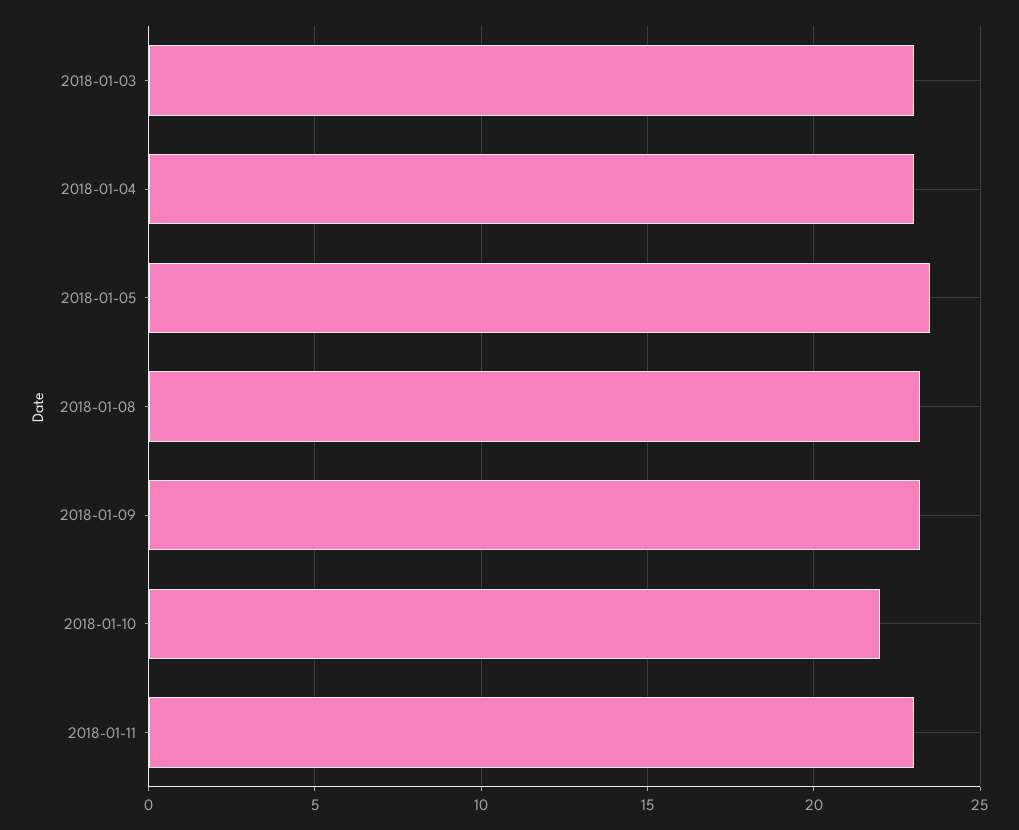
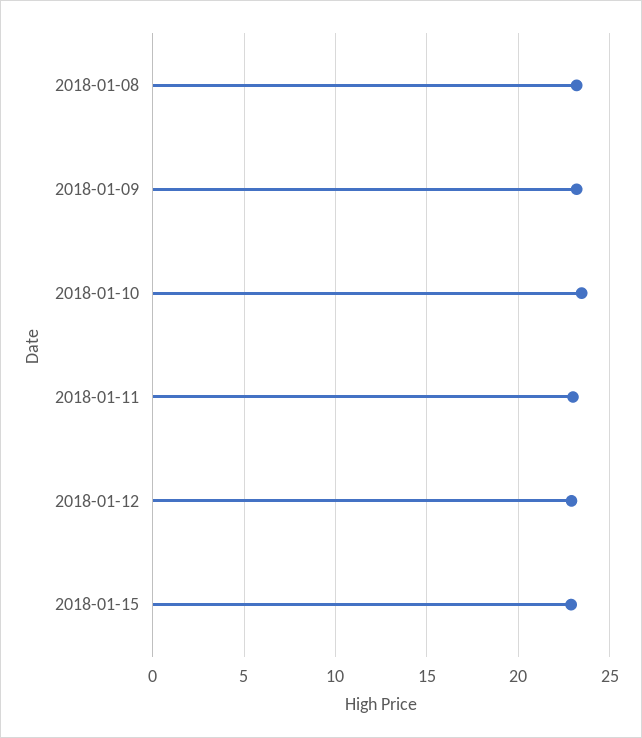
2018-01-03: 23 -> none
2018-01-04: 23 -> none
2018-01-05: 23.5 -> none
2018-01-10: 22 -> 23.5
2018-01-12: none -> 23
2018-01-15: none -> 23

